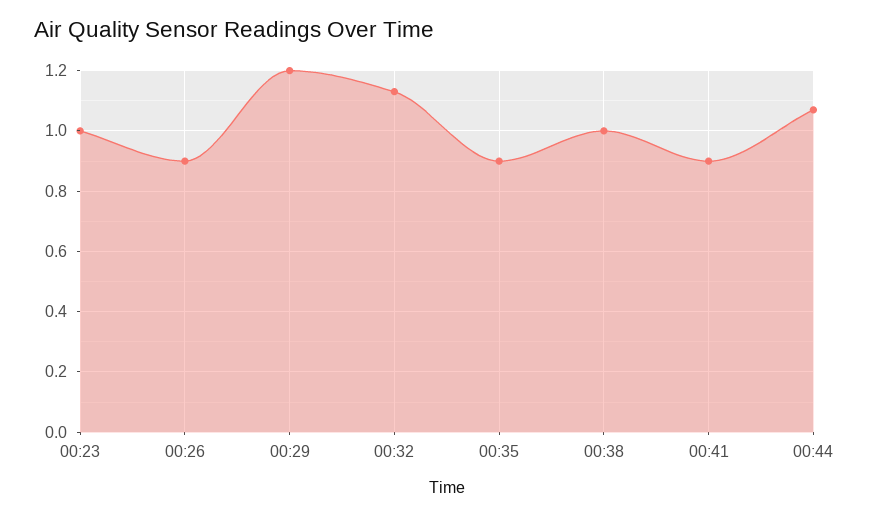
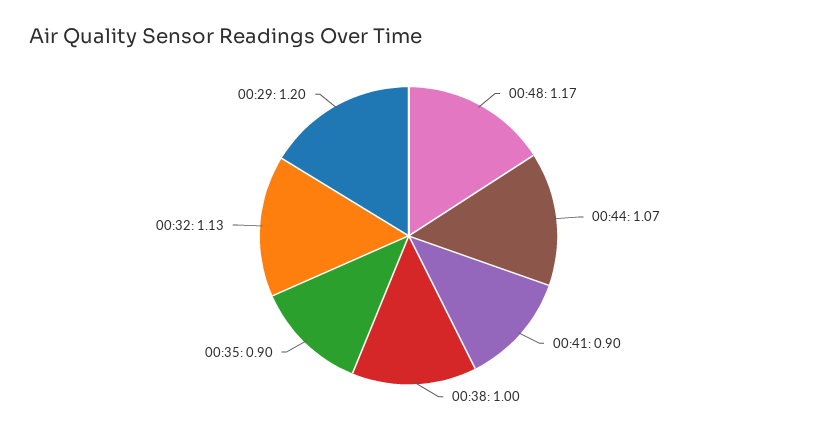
00:23: 1 -> none
00:26: 0.9 -> none
00:48: none -> 1.17

